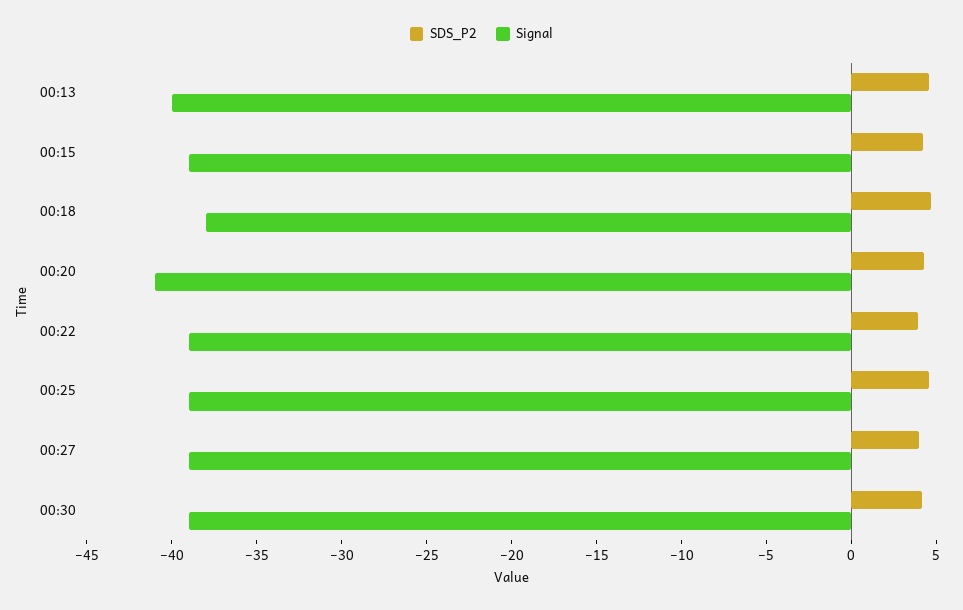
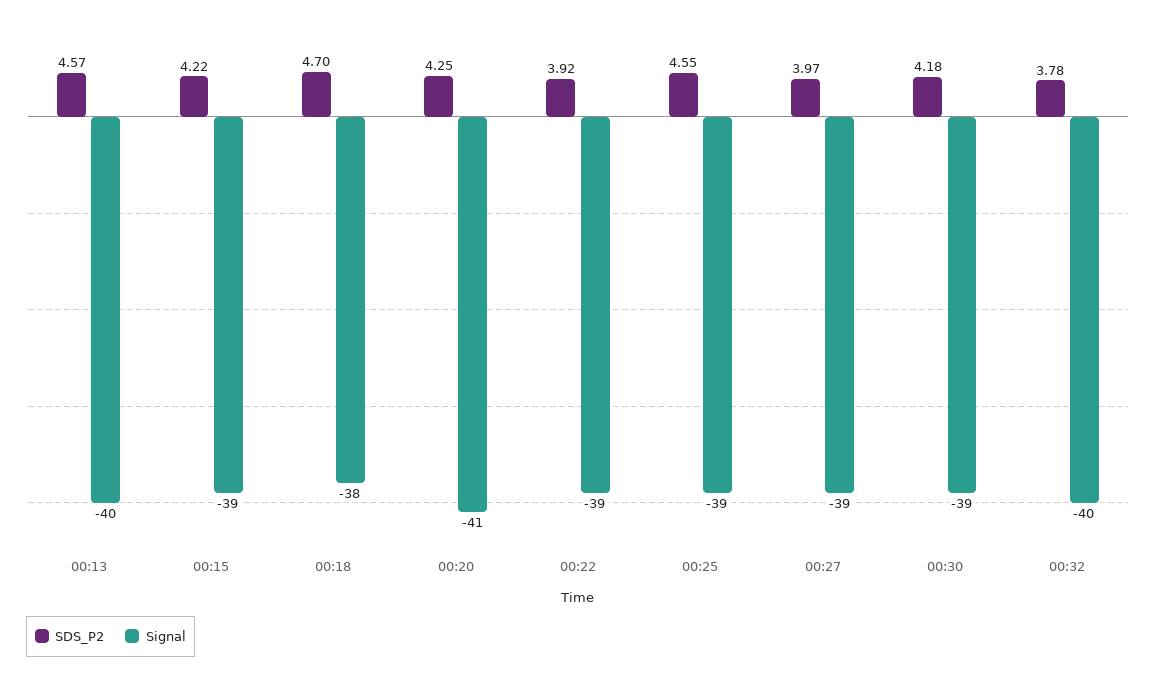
SDS_P2, 00:32: none -> 3.78
Signal, 00:32: none -> -40

